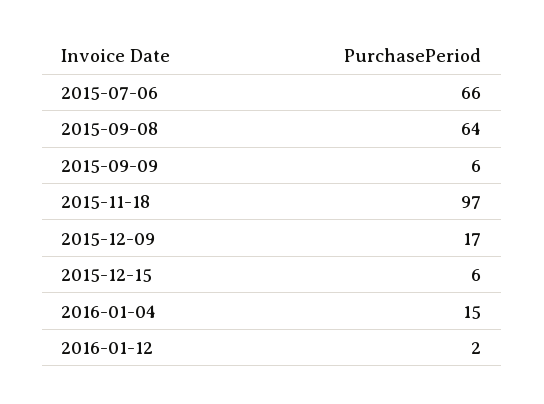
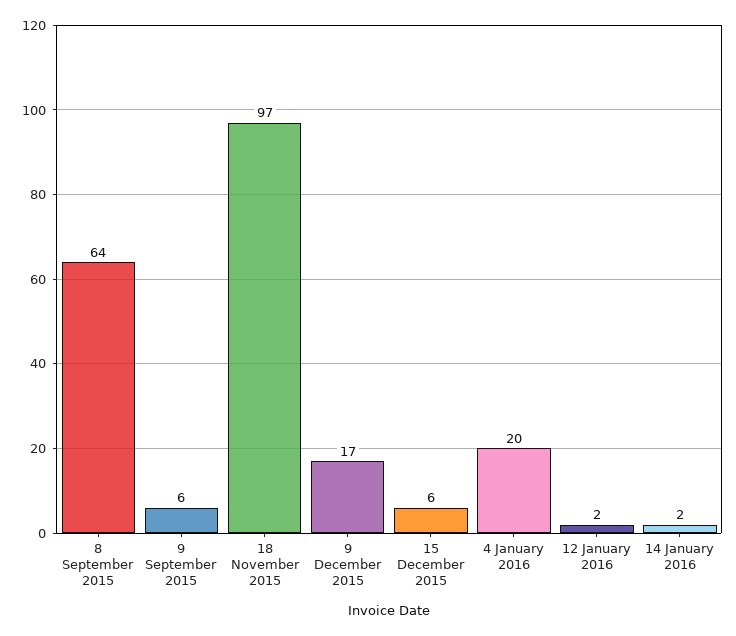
2015-07-06: 66 -> none
2016-01-04: 15 -> 20
14 January 2016: none -> 2

